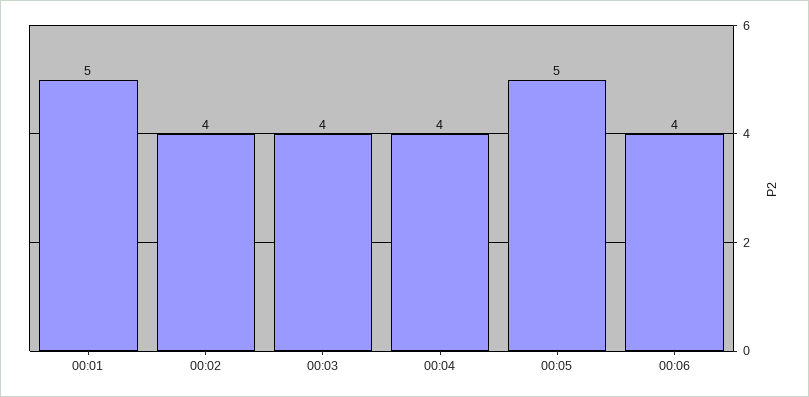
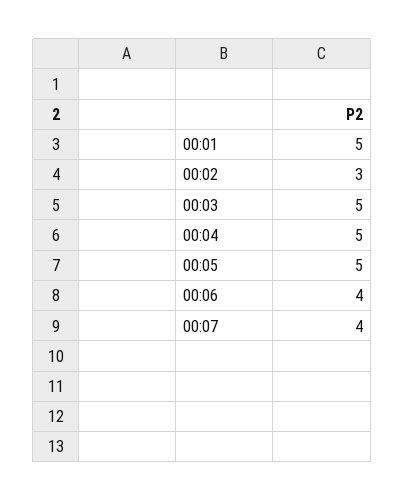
00:02: 4 -> 3
00:03: 4 -> 5
00:04: 4 -> 5
00:07: none -> 4

